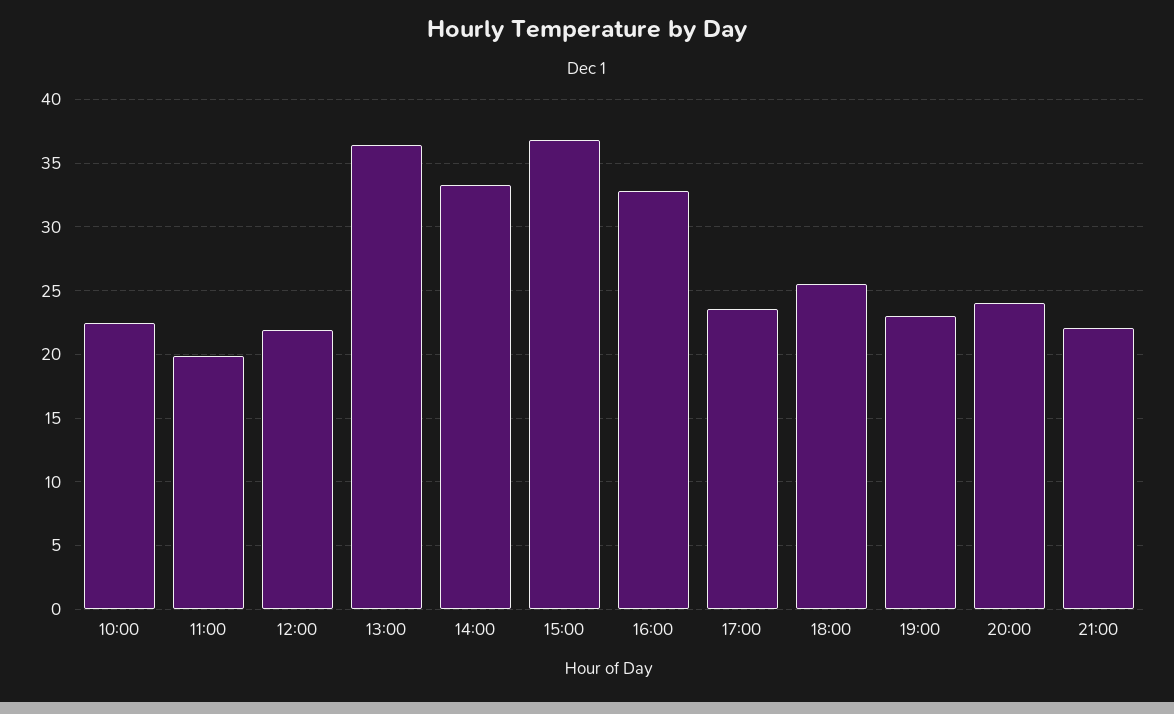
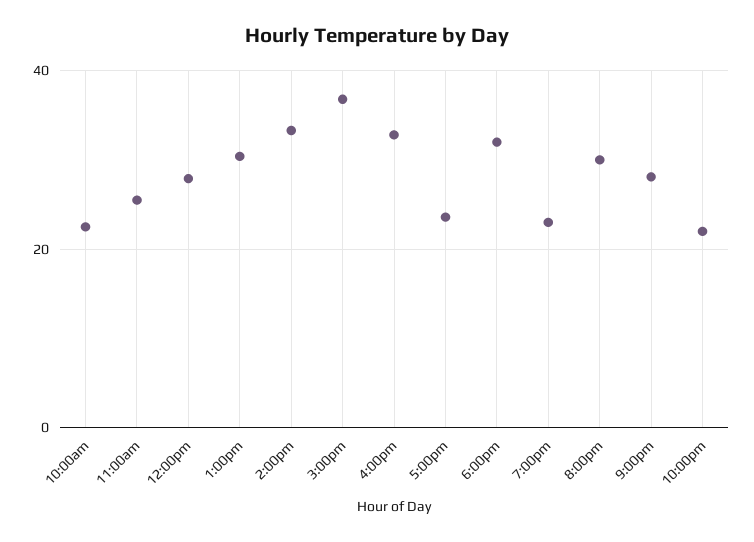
11:00: 20 -> 26
12:00: 22 -> 28
13:00: 36.5 -> 30
18:00: 25.5 -> 32
20:00: 24 -> 30
21:00: 22 -> 28
10:00pm: none -> 22

